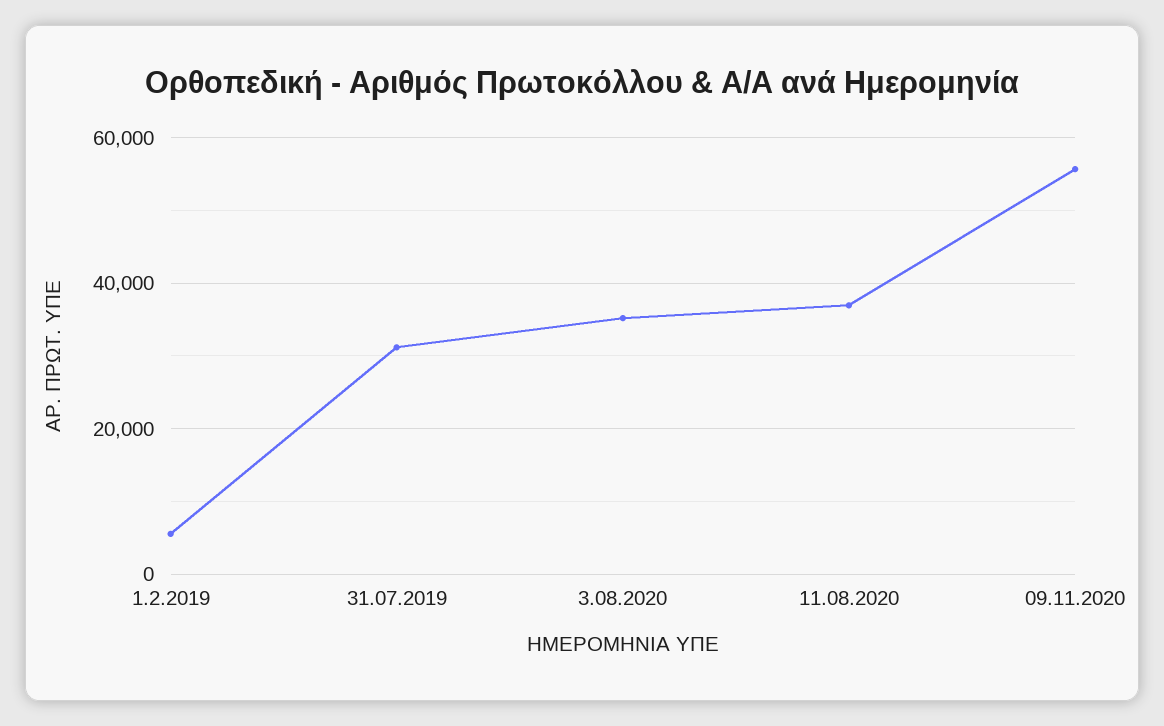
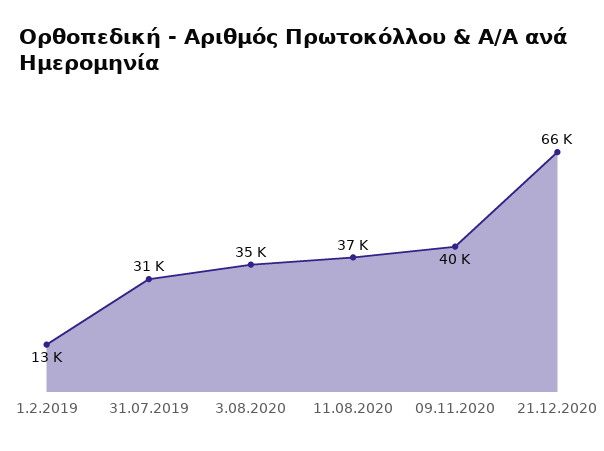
1.2.2019: 6000 -> 13000
09.11.2020: 56000 -> 40000
21.12.2020: none -> 66000

